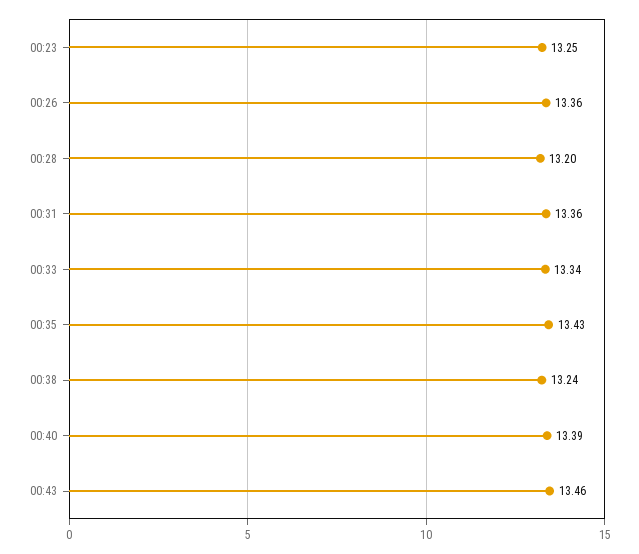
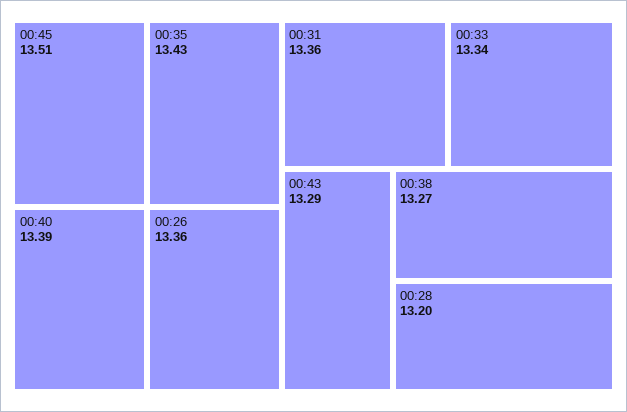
00:23: 13.25 -> none
00:38: 13.24 -> 13.27
00:43: 13.46 -> 13.29
00:45: none -> 13.51

